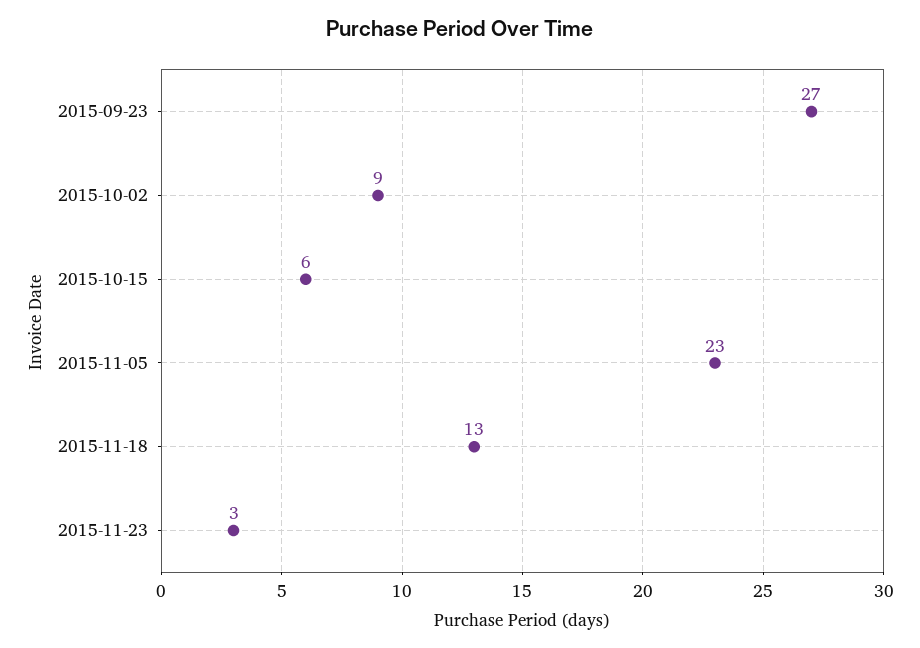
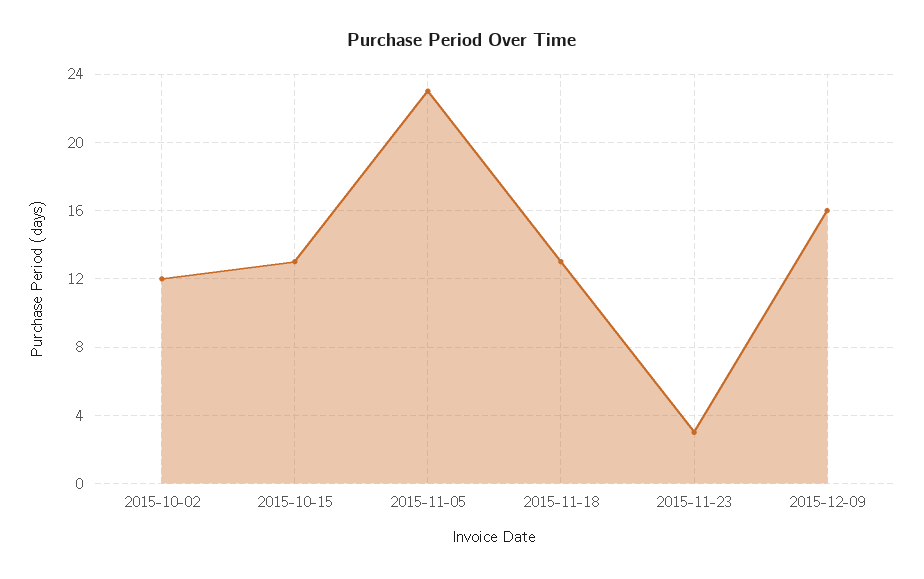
2015-09-23: 27 -> none
2015-10-02: 9 -> 12
2015-10-15: 6 -> 13
2015-12-09: none -> 16

